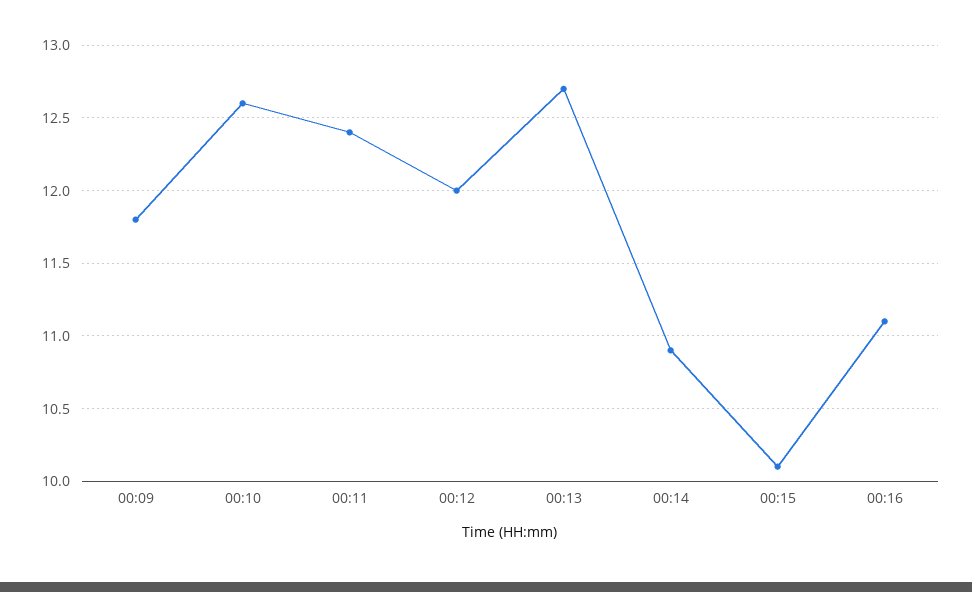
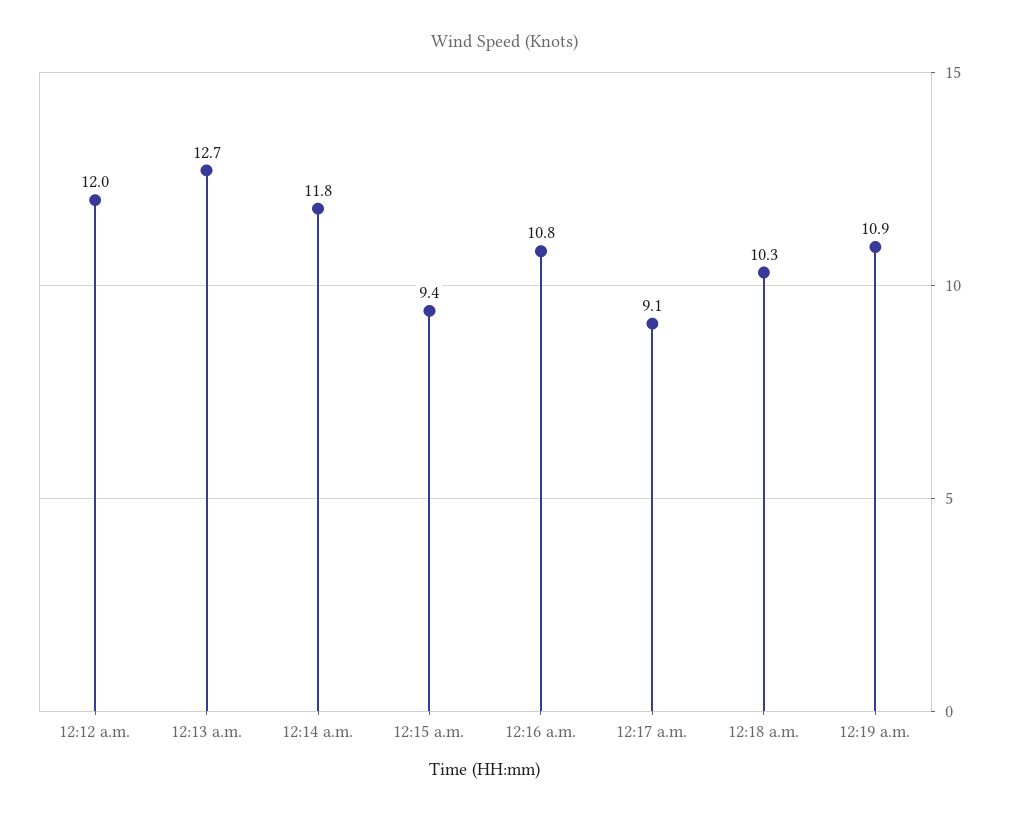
00:09: 11.8 -> none
00:10: 12.6 -> none
00:11: 12.4 -> none
00:14: 10.9 -> 11.8
00:15: 10.1 -> 9.4
00:16: 11.1 -> 10.8
12:17 a.m.: none -> 9.1
12:18 a.m.: none -> 10.3
12:19 a.m.: none -> 10.9

